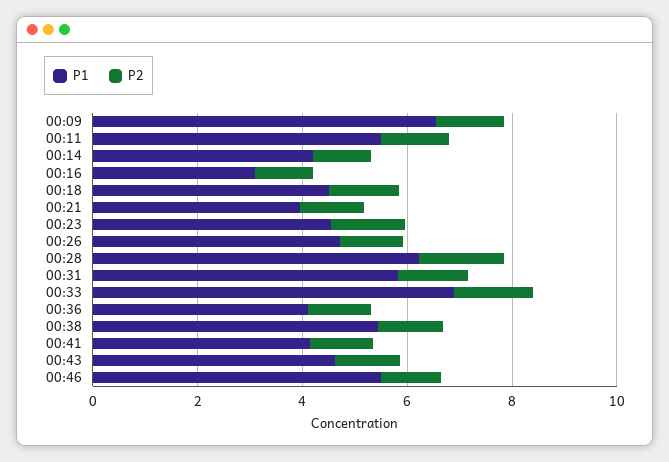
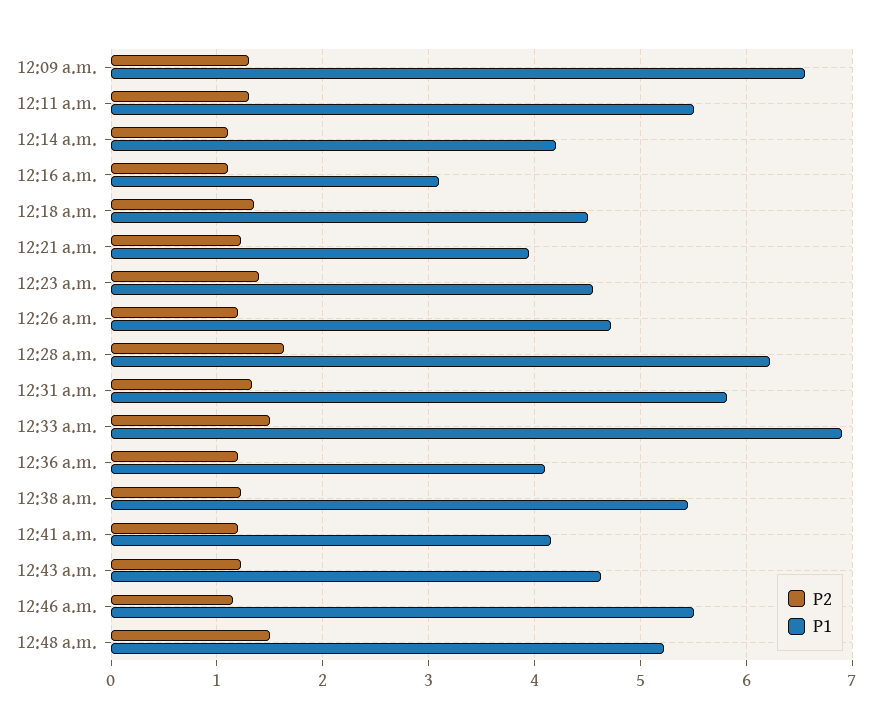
P2, 12:48 a.m.: none -> 1.5
P1, 12:48 a.m.: none -> 5.2

